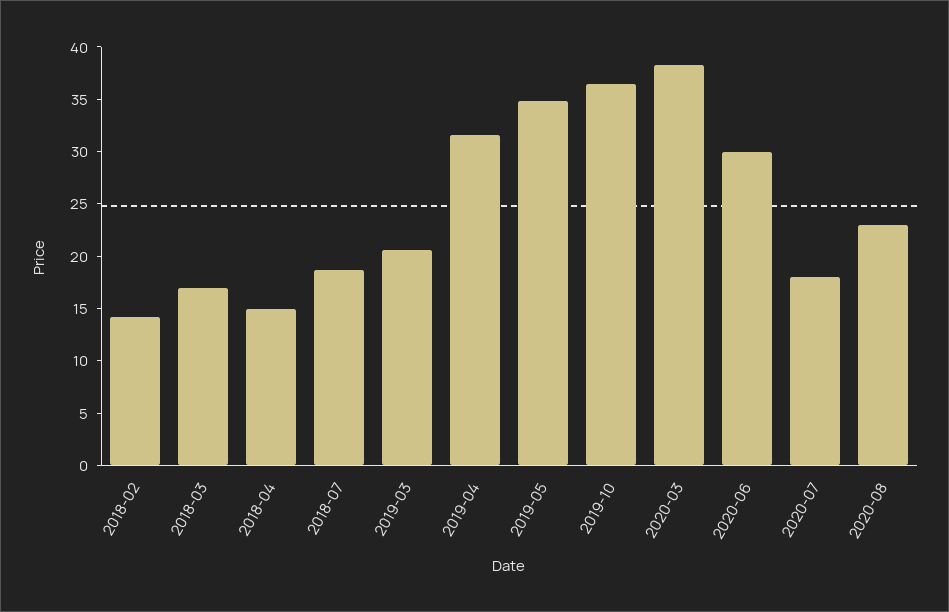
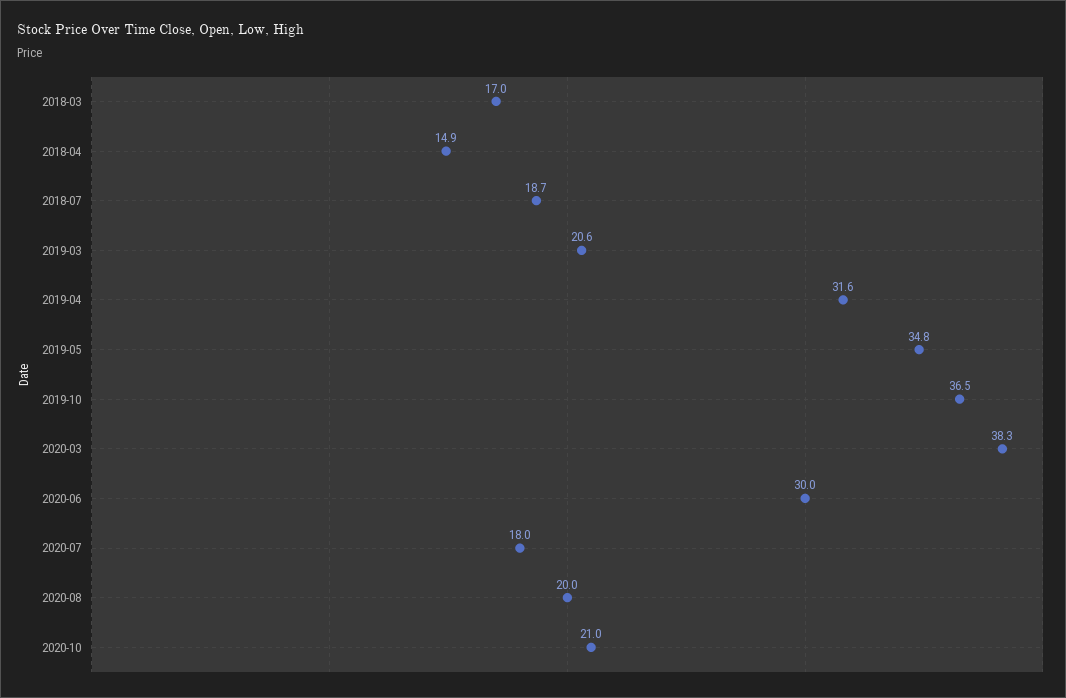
2018-02: 14 -> none
2020-08: 23 -> 20
2020-10: none -> 21

